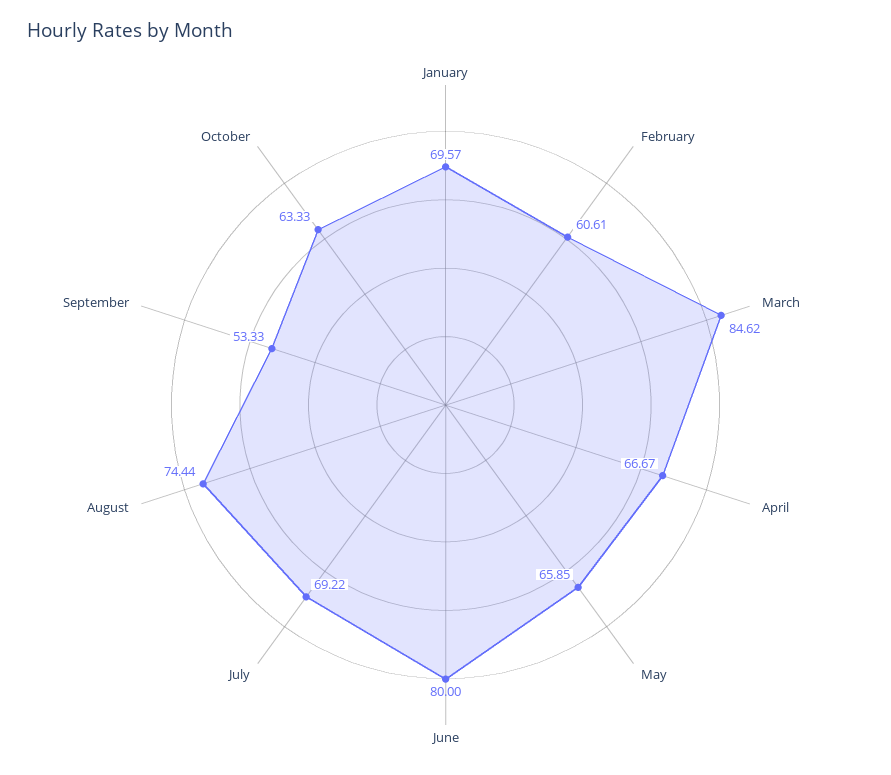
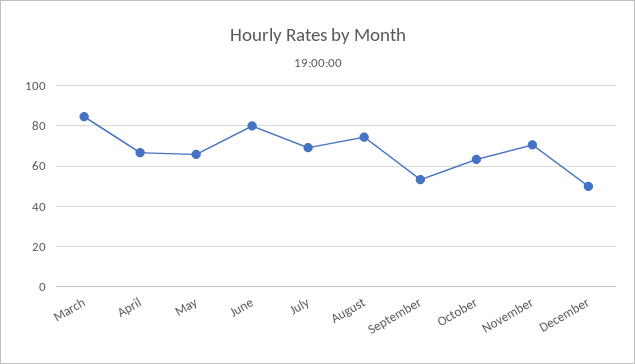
January: 69.57 -> none
February: 60.61 -> none
November: none -> 70
December: none -> 50

